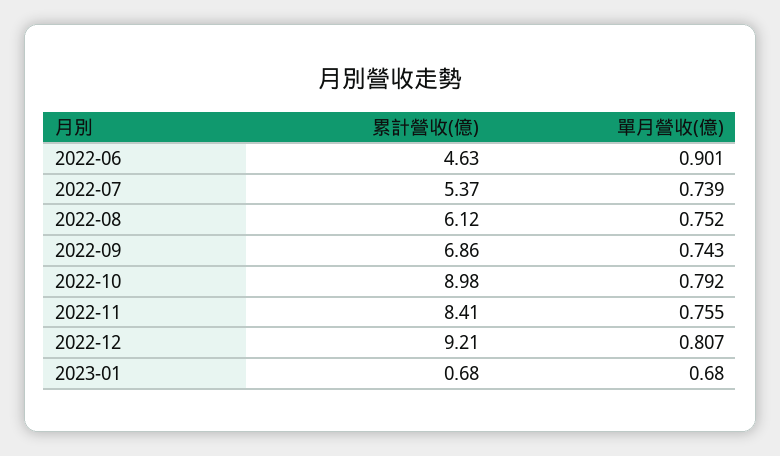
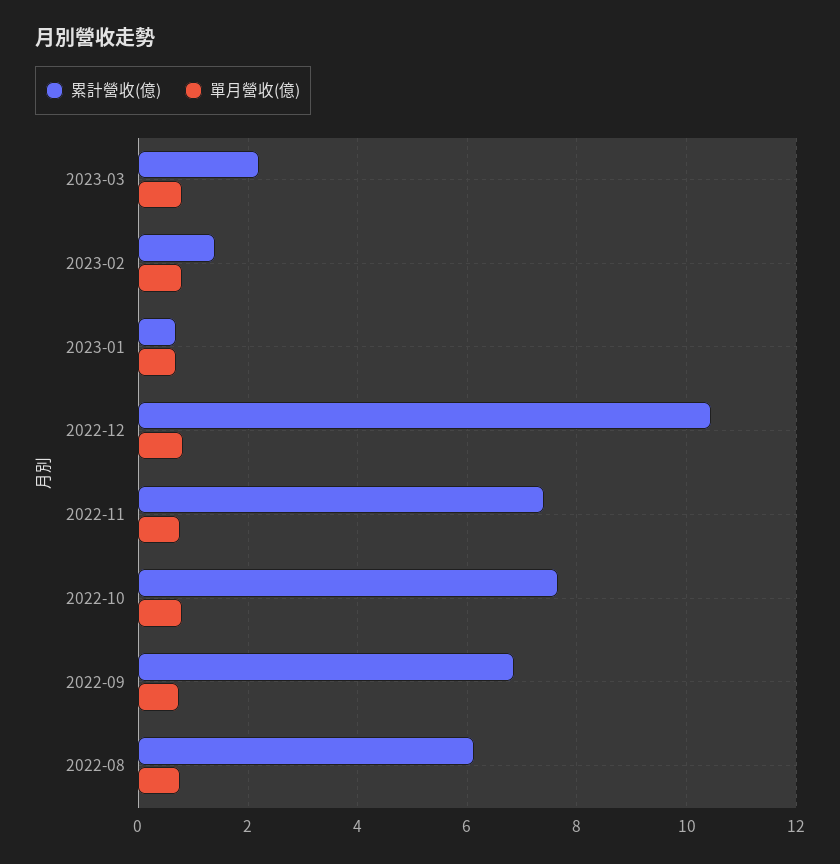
累計營收(億), 2022-06: 4.63 -> none
單月營收(億), 2022-06: 0.901 -> none
累計營收(億), 2022-07: 5.37 -> none
單月營收(億), 2022-07: 0.739 -> none
累計營收(億), 2022-10: 8.98 -> 7.6
累計營收(億), 2022-11: 8.41 -> 7.4
累計營收(億), 2022-12: 9.21 -> 10.4
累計營收(億), 2023-03: none -> 2.2
單月營收(億), 2023-03: none -> 0.8
累計營收(億), 2023-02: none -> 1.4
單月營收(億), 2023-02: none -> 0.8

